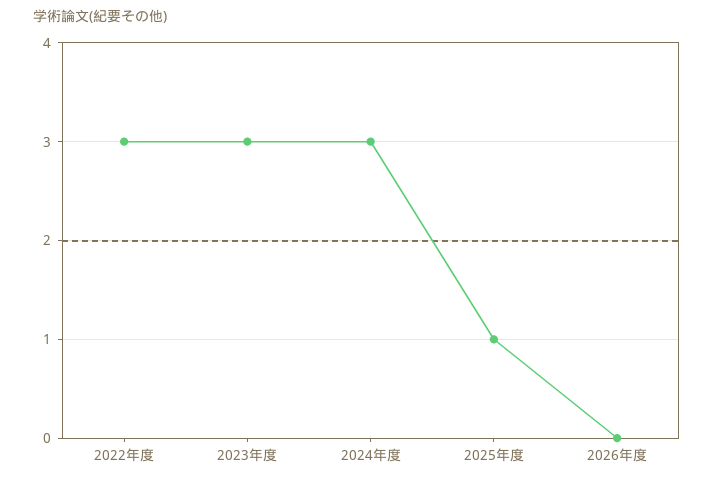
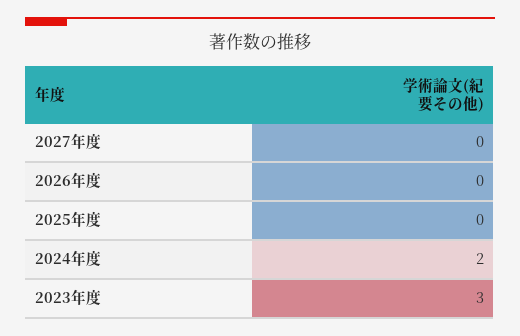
2022年度: 3 -> none
2024年度: 3 -> 2
2025年度: 1 -> 0
2027年度: none -> 0

